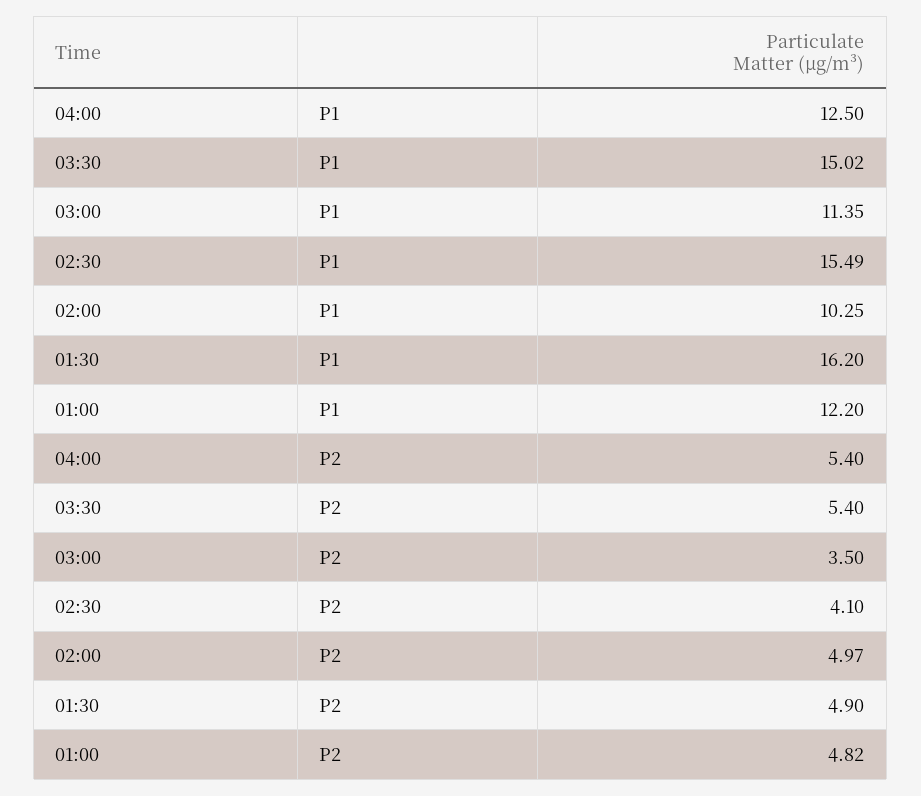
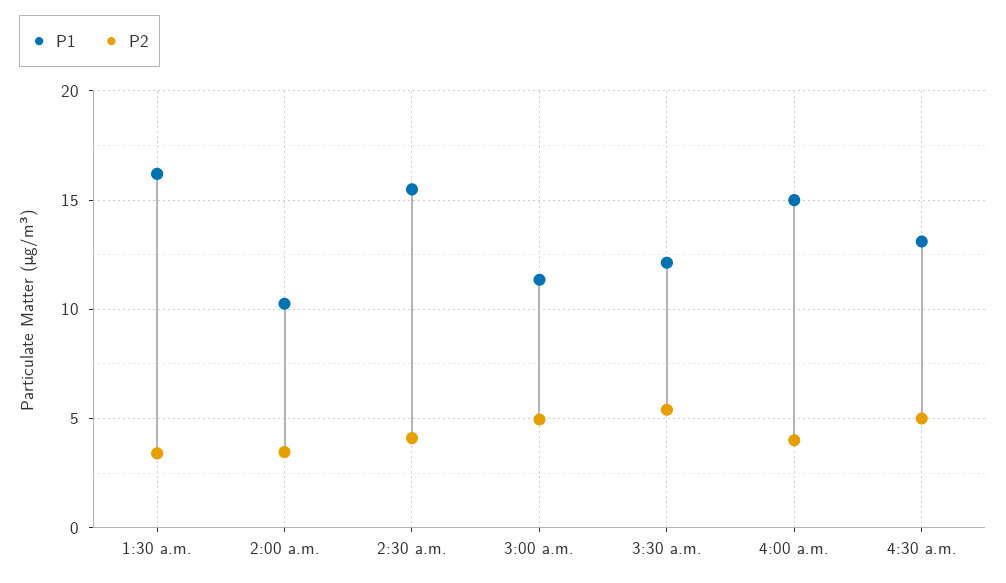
P1, 04:00: 12.5 -> 15
P1, 03:30: 15.02 -> 12
P1, 01:00: 12.2 -> none
P2, 04:00: 5.4 -> 4
P2, 03:00: 3.5 -> 5
P2, 02:00: 4.97 -> 3.5
P2, 01:30: 4.9 -> 3.5
P2, 01:00: 4.82 -> none
P1, 4:30 a.m.: none -> 13
P2, 4:30 a.m.: none -> 5

